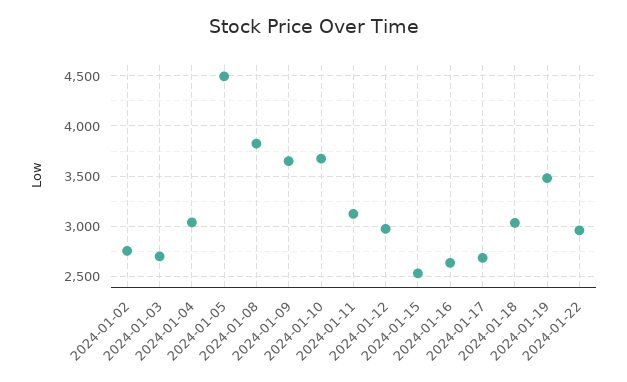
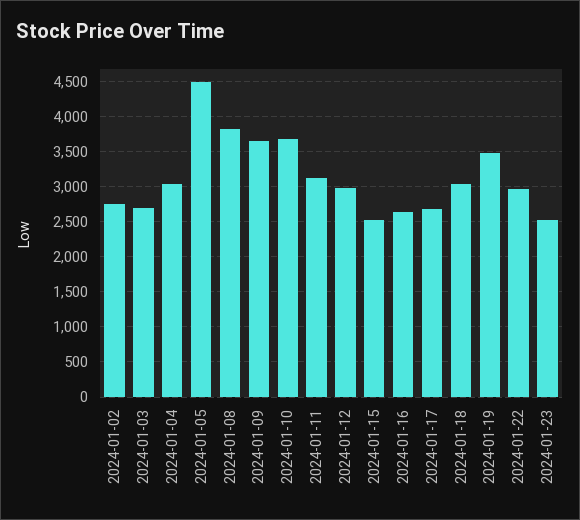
2024-01-23: none -> 2500

